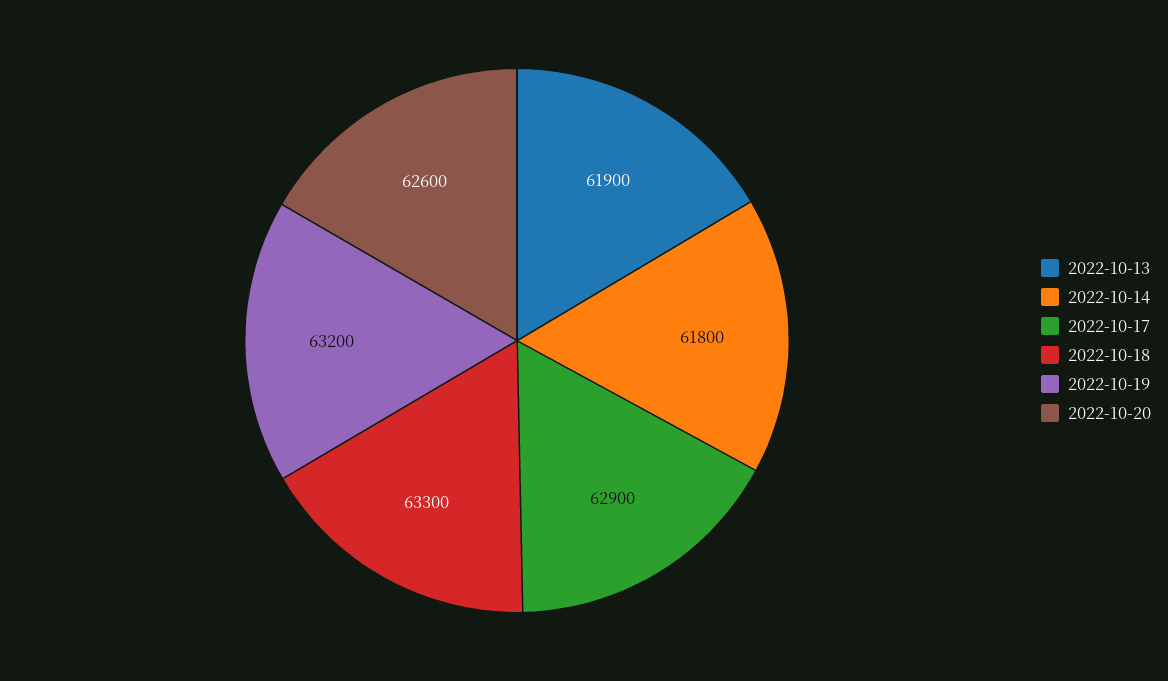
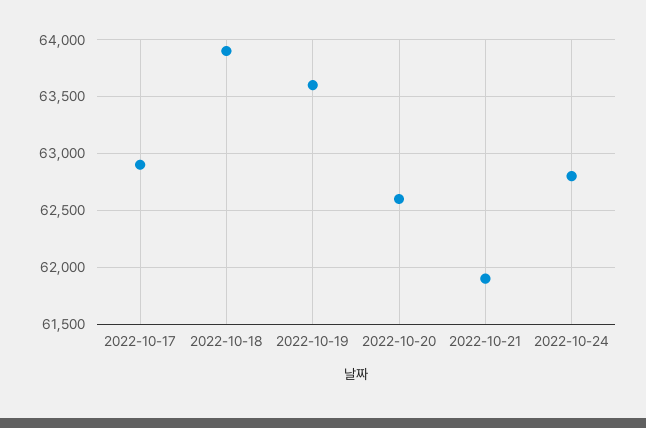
2022-10-13: 61900 -> none
2022-10-14: 61800 -> none
2022-10-18: 63300 -> 63900
2022-10-19: 63200 -> 63600
2022-10-21: none -> 61900
2022-10-24: none -> 62800

